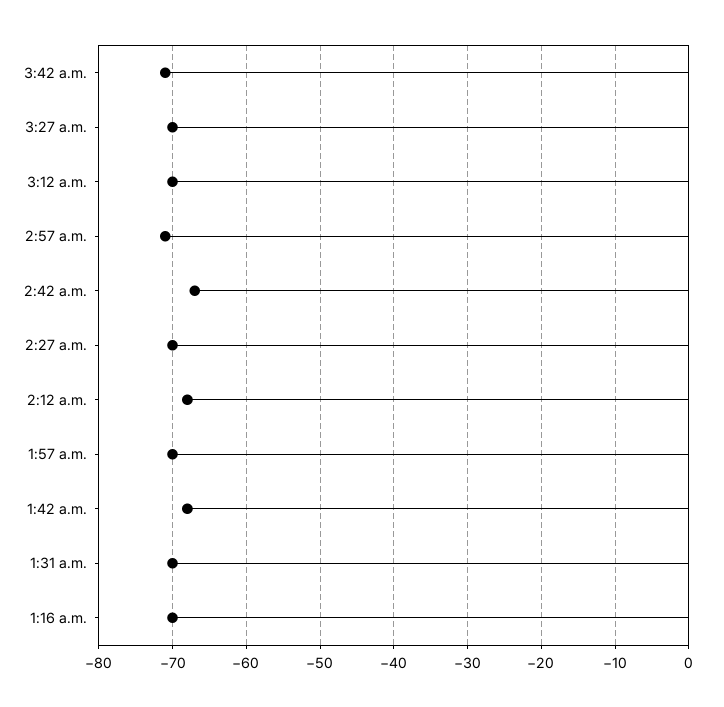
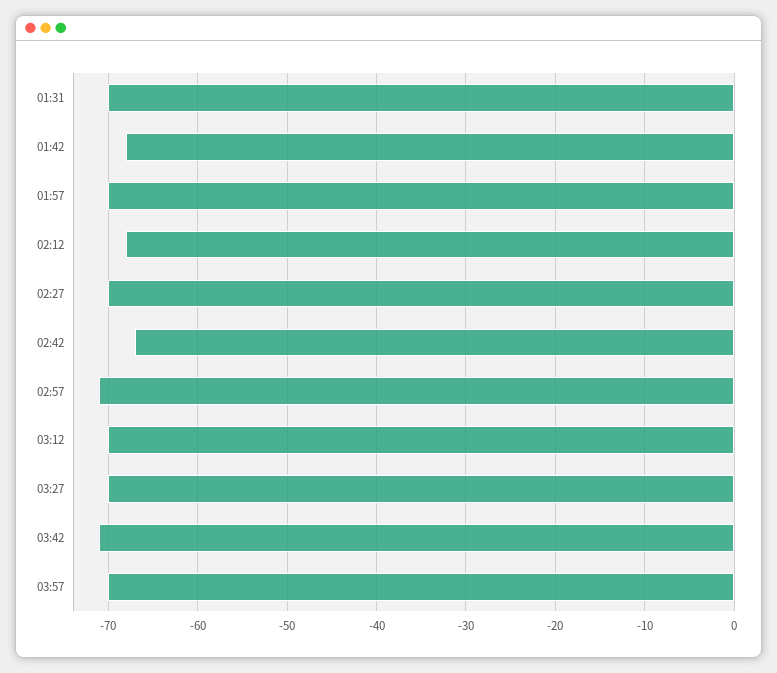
1:16 a.m.: -70 -> none
03:57: none -> -70

